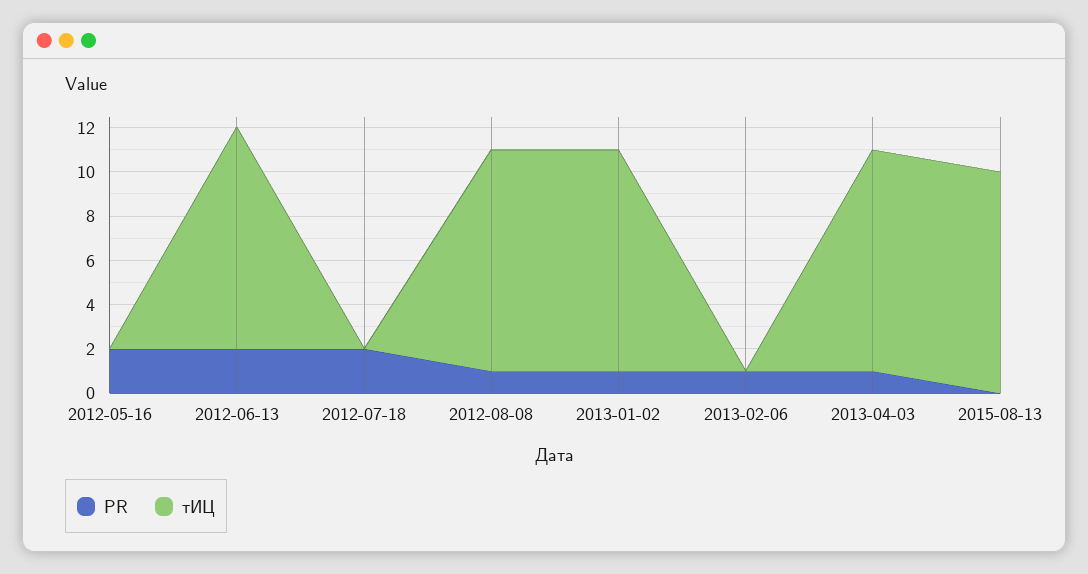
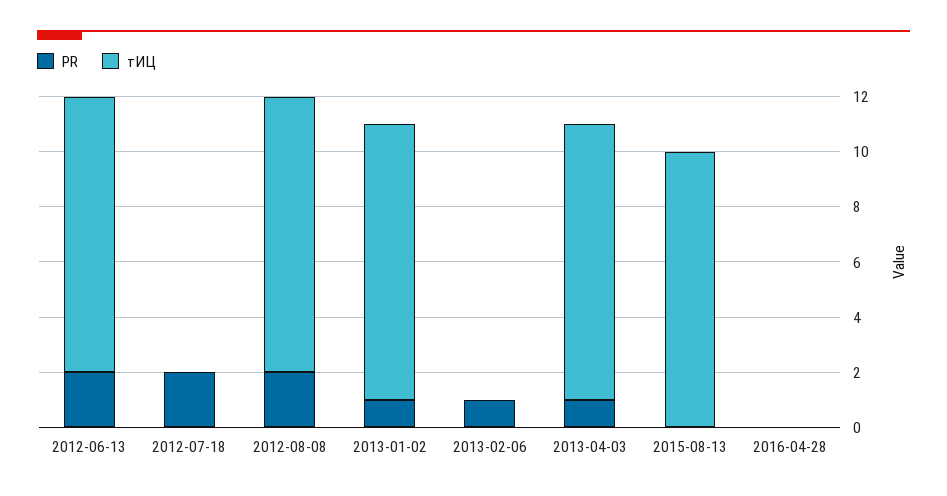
PR, 2012-05-16: 2 -> none
тИЦ, 2012-05-16: 0 -> none
PR, 2012-08-08: 1 -> 2
PR, 2016-04-28: none -> 0
тИЦ, 2016-04-28: none -> 0

